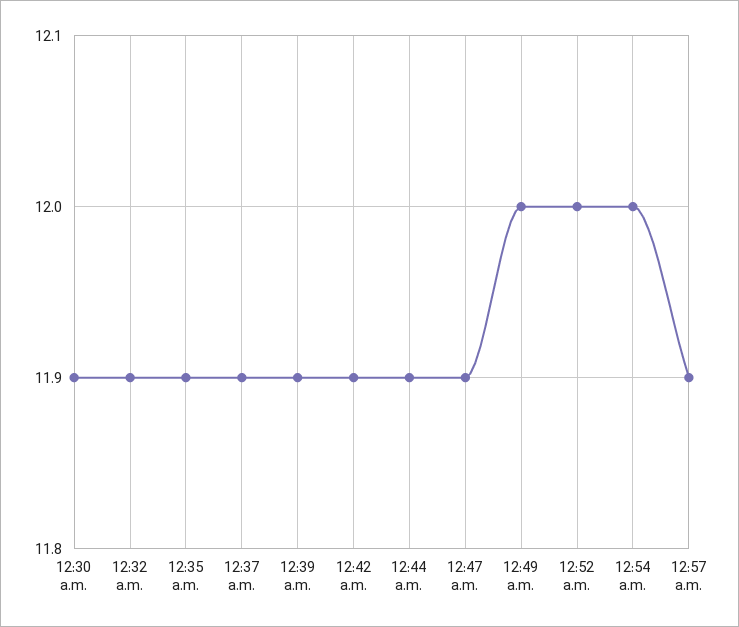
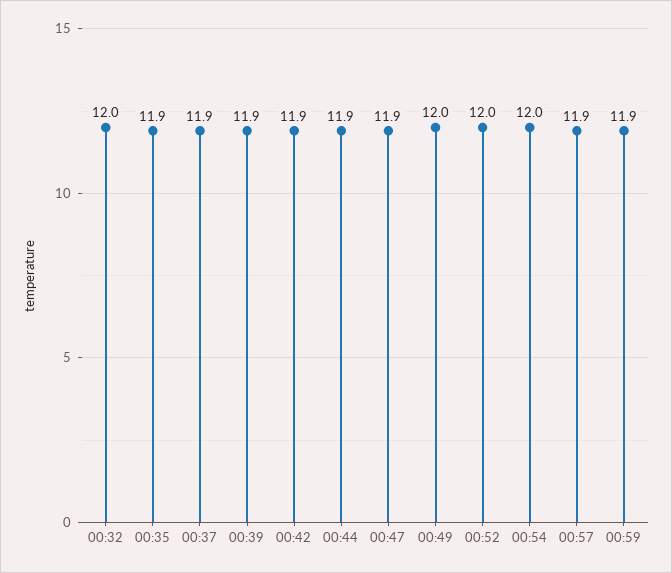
12:30 a.m.: 11.9 -> none
12:32 a.m.: 11.9 -> 12
00:59: none -> 11.9

